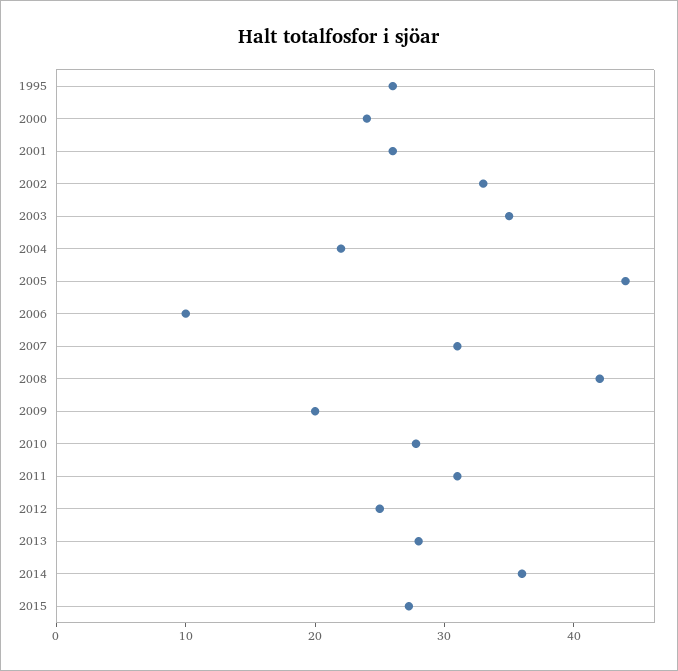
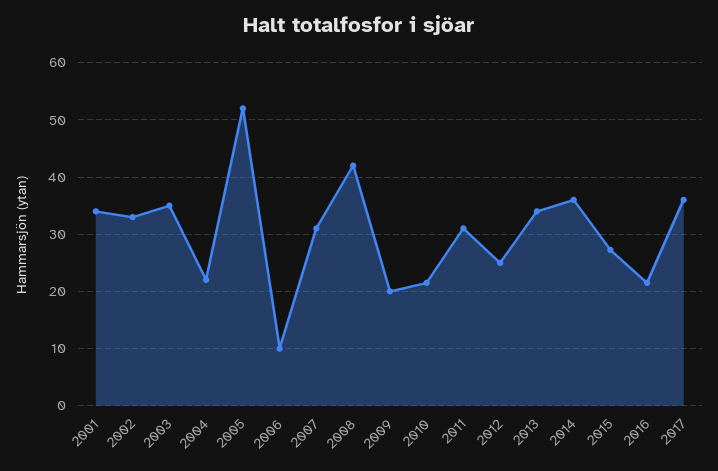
1995: 26 -> none
2000: 24 -> none
2001: 26 -> 34
2005: 44 -> 52
2010: 28 -> 22
2013: 28 -> 34
2016: none -> 22
2017: none -> 36

